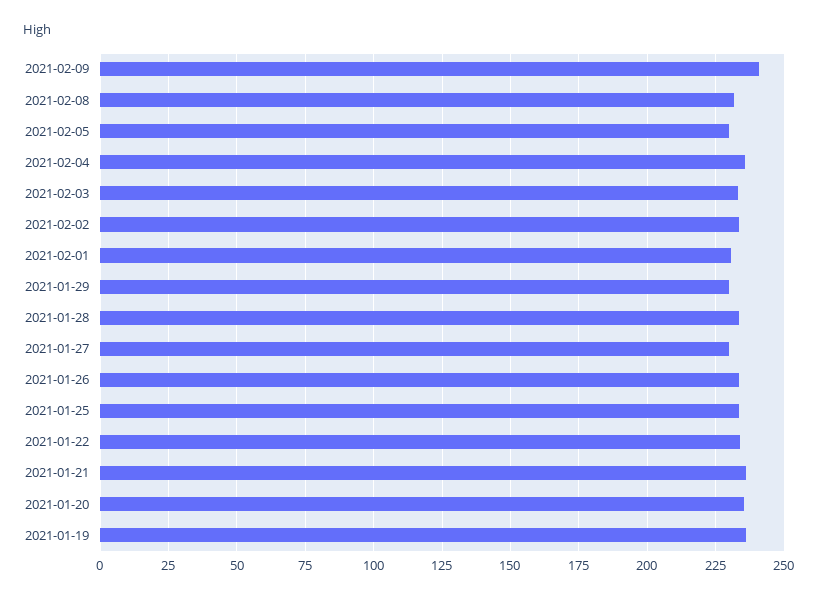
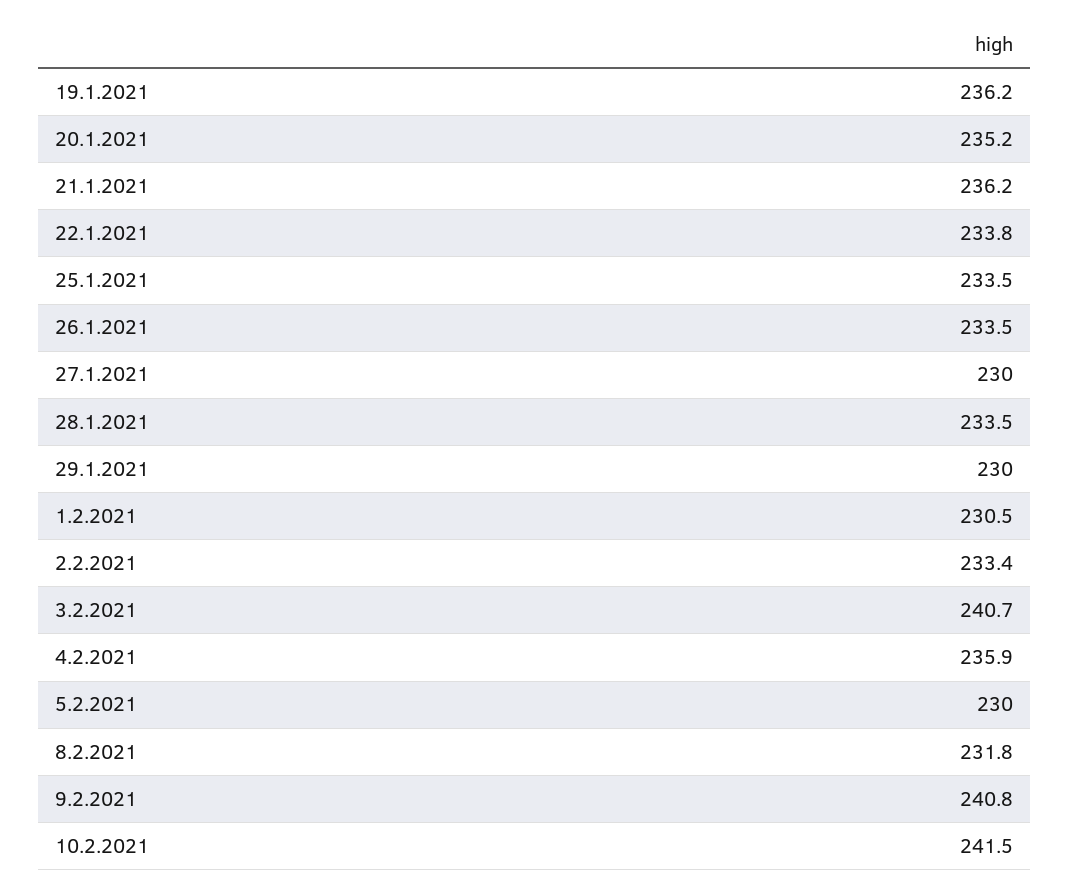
2021-02-03: 232.5 -> 240.7
10.2.2021: none -> 241.5

